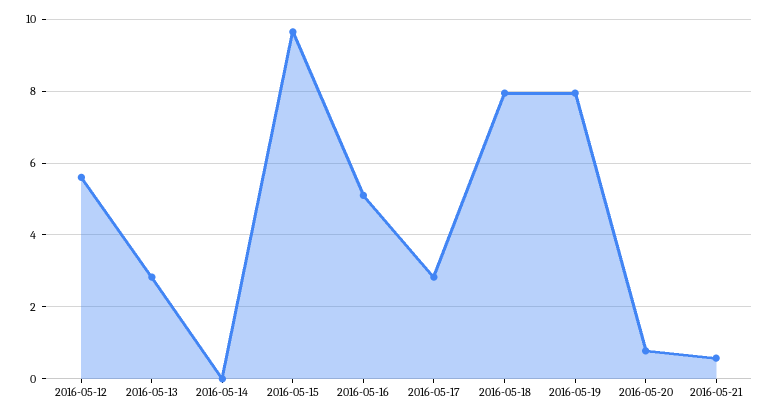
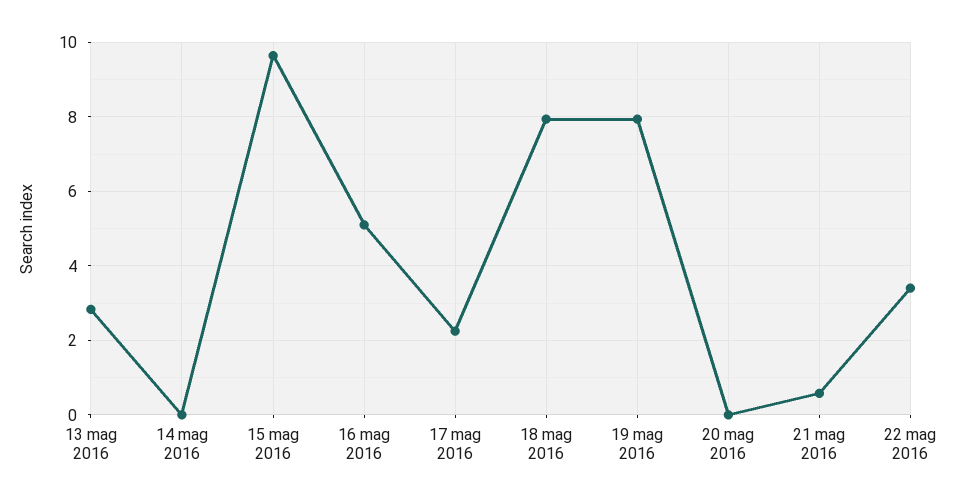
2016-05-12: 5.6 -> none
2016-05-17: 2.8 -> 2.2
2016-05-20: 0.8 -> 0
22 mag 2016: none -> 3.4

